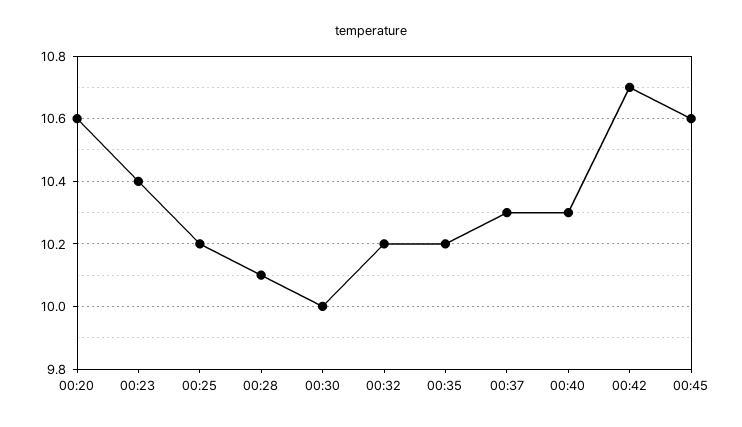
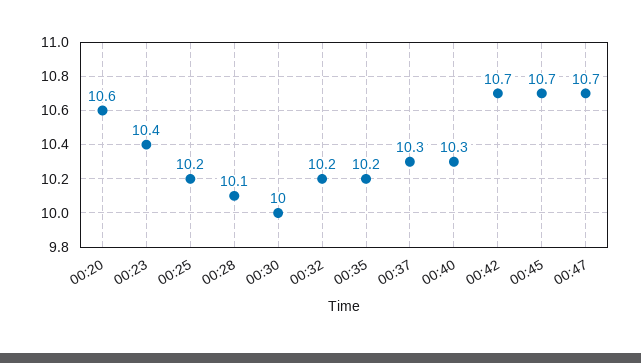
00:45: 10.6 -> 10.7
00:47: none -> 10.7

